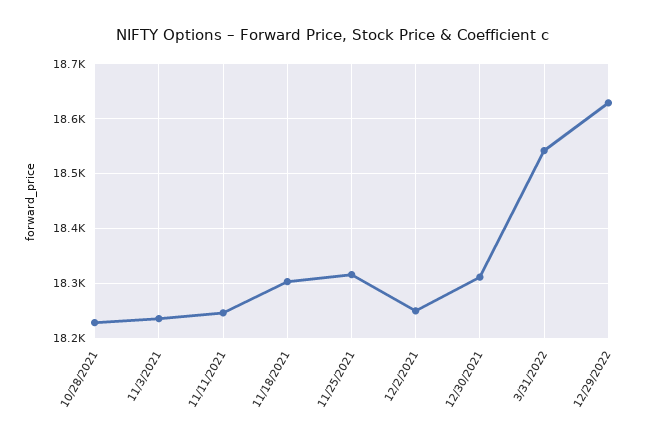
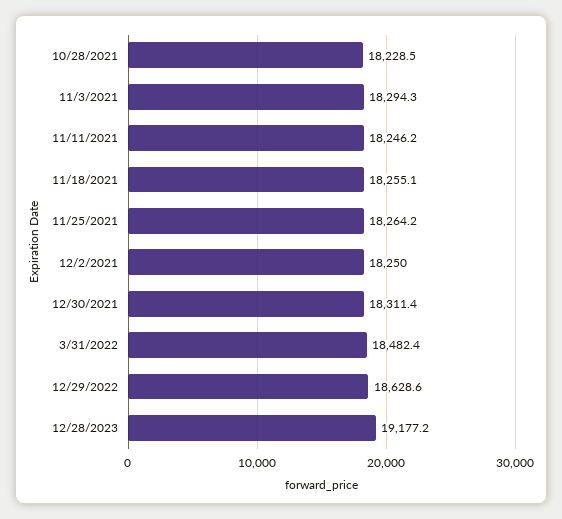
11/3/2021: 18240 -> 18294.3
11/18/2021: 18300 -> 18255.1
11/25/2021: 18320 -> 18264.2
3/31/2022: 18540 -> 18482.4
12/28/2023: none -> 19177.2

